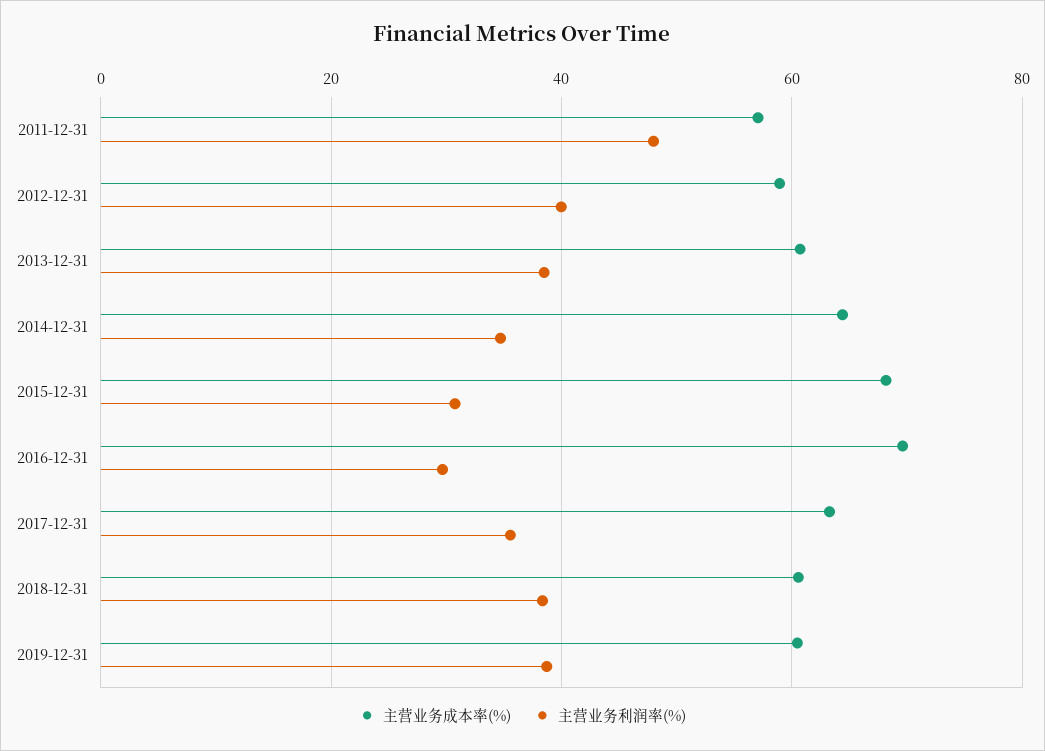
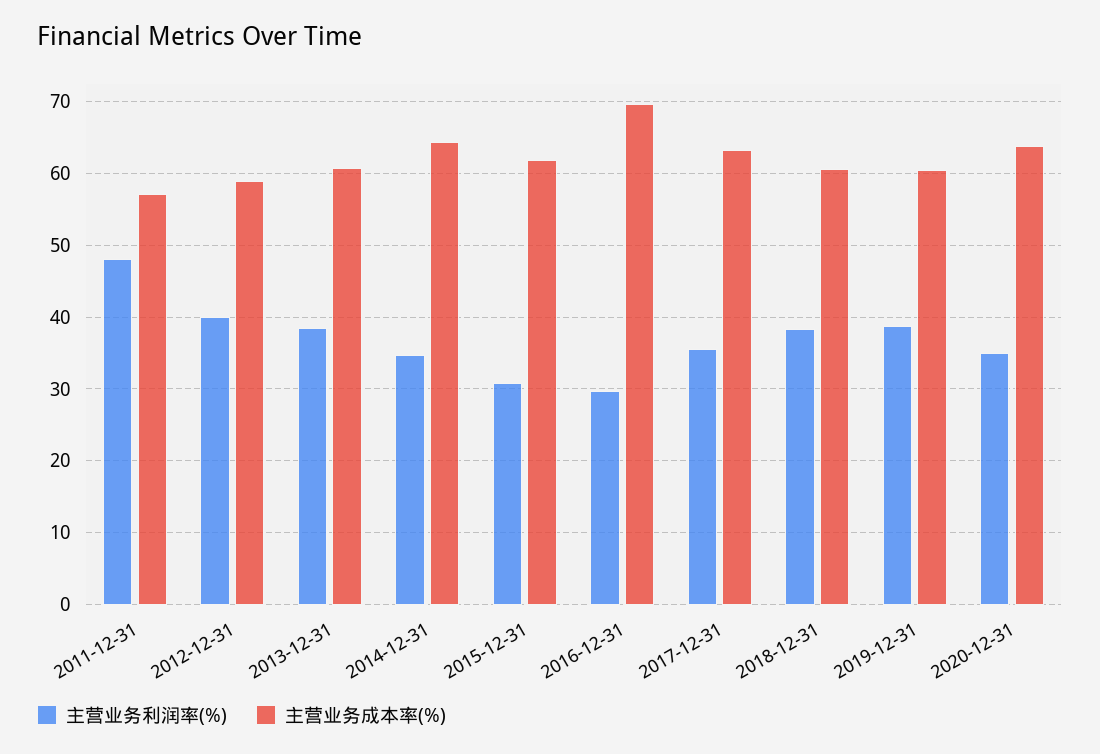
主营业务成本率(%), 2015-12-31: 68 -> 62
主营业务利润率(%), 2020-12-31: none -> 35
主营业务成本率(%), 2020-12-31: none -> 64

